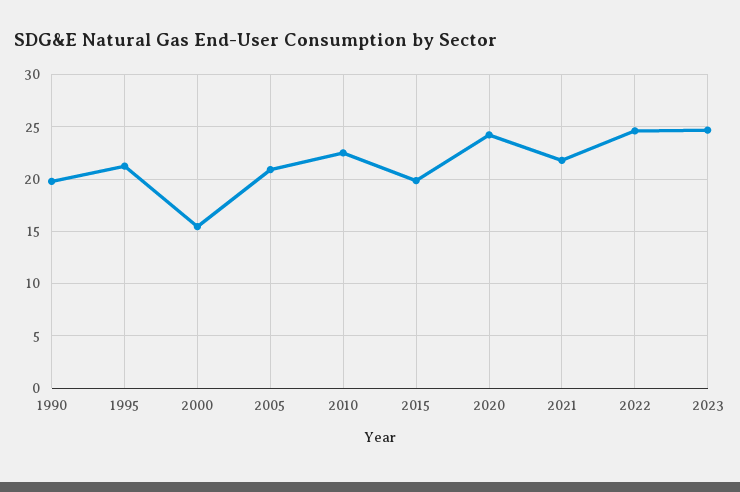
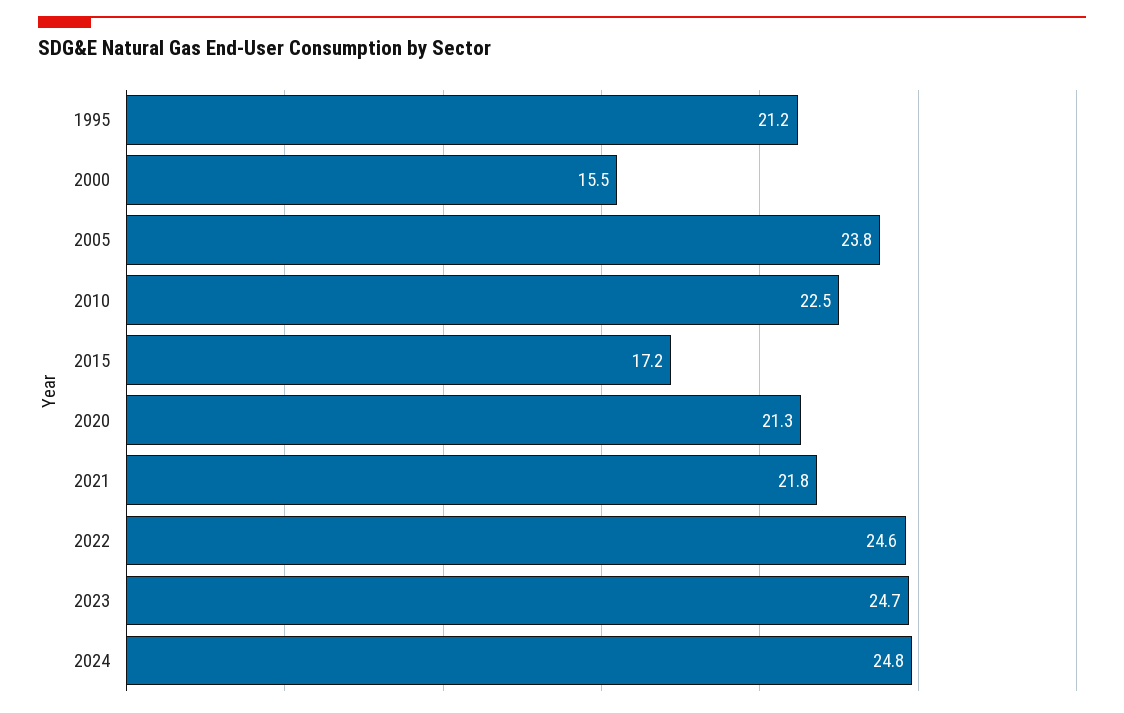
1990: 20 -> none
2005: 21 -> 23.8
2015: 20 -> 17.2
2020: 24 -> 21.3
2024: none -> 24.8

